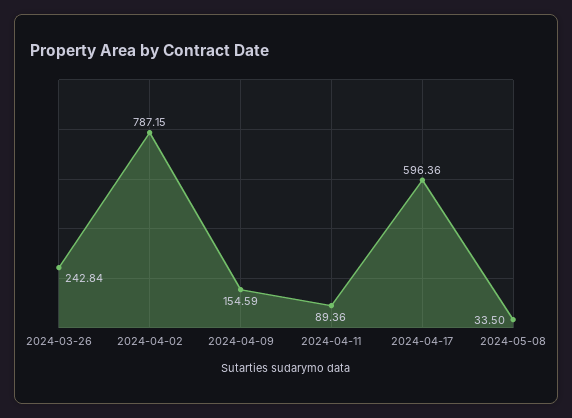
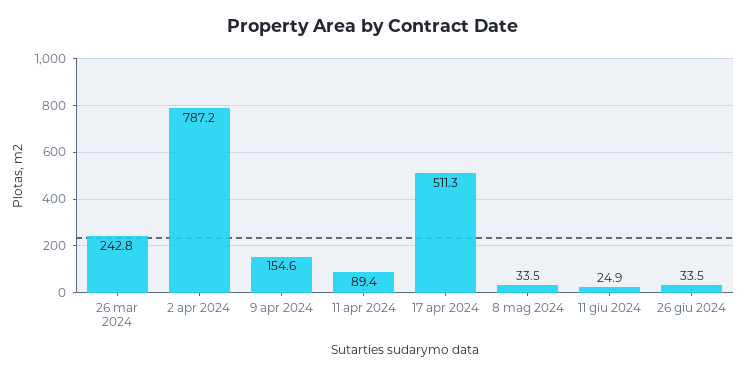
2024-04-17: 596.36 -> 511.3
11 giu 2024: none -> 24.9
26 giu 2024: none -> 33.5

